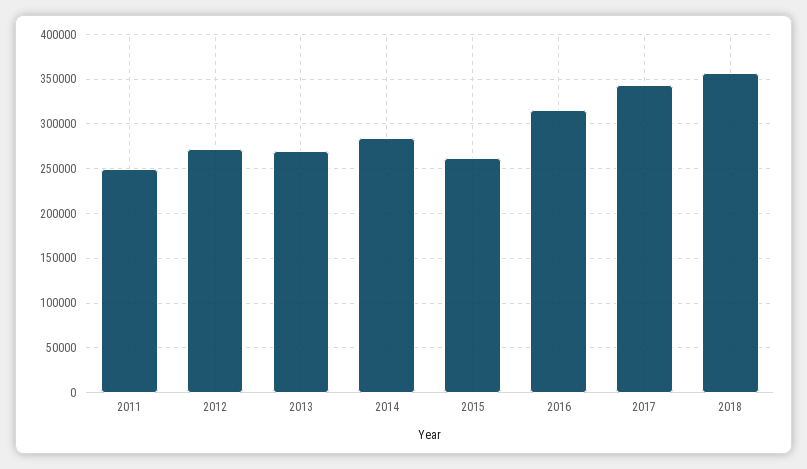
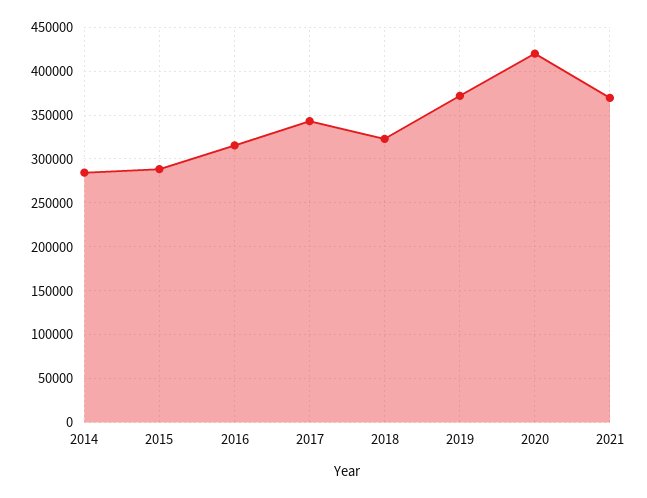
2011: 250000 -> none
2012: 270000 -> none
2013: 270000 -> none
2015: 260000 -> 290000
2018: 360000 -> 320000
2019: none -> 370000
2020: none -> 420000
2021: none -> 370000

